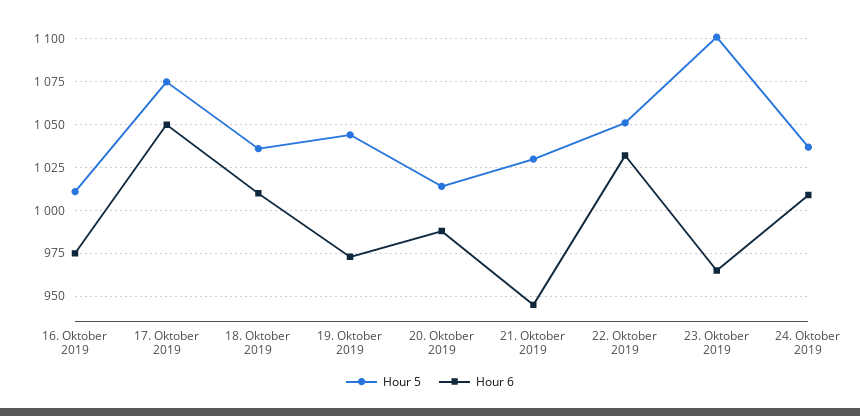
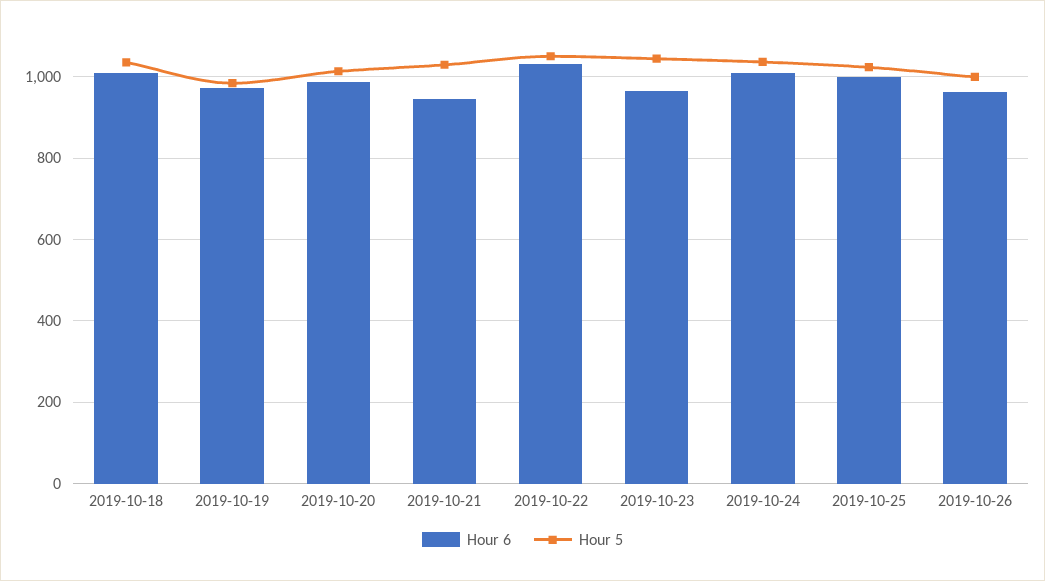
Hour 5, 16. Oktober 2019: 1010 -> none
Hour 6, 16. Oktober 2019: 975 -> none
Hour 5, 17. Oktober 2019: 1075 -> none
Hour 6, 17. Oktober 2019: 1050 -> none
Hour 5, 19. Oktober 2019: 1045 -> 980
Hour 5, 23. Oktober 2019: 1100 -> 1040
Hour 6, 2019-10-25: none -> 1000
Hour 5, 2019-10-25: none -> 1020
Hour 6, 2019-10-26: none -> 960
Hour 5, 2019-10-26: none -> 1000

